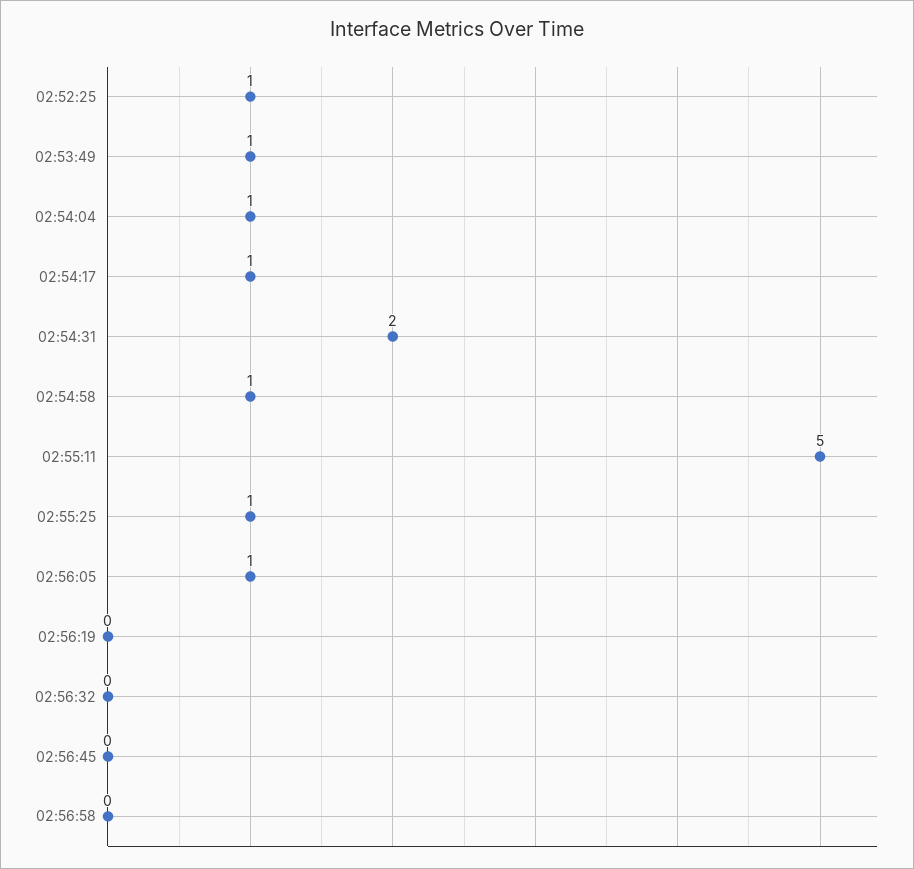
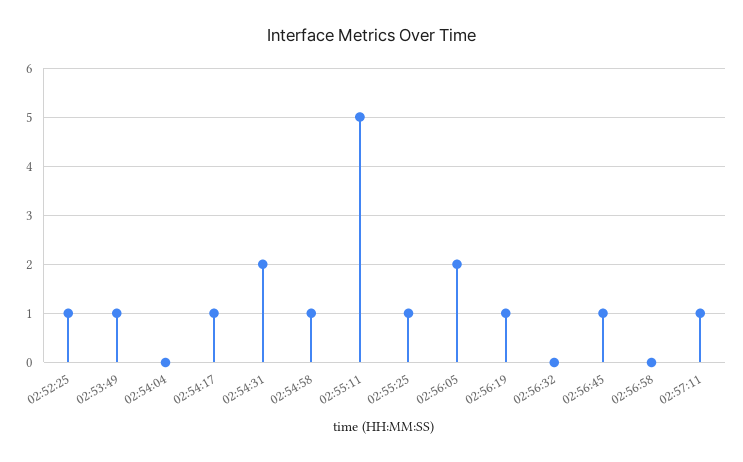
02:54:04: 1 -> 0
02:56:05: 1 -> 2
02:56:19: 0 -> 1
02:56:45: 0 -> 1
02:57:11: none -> 1

